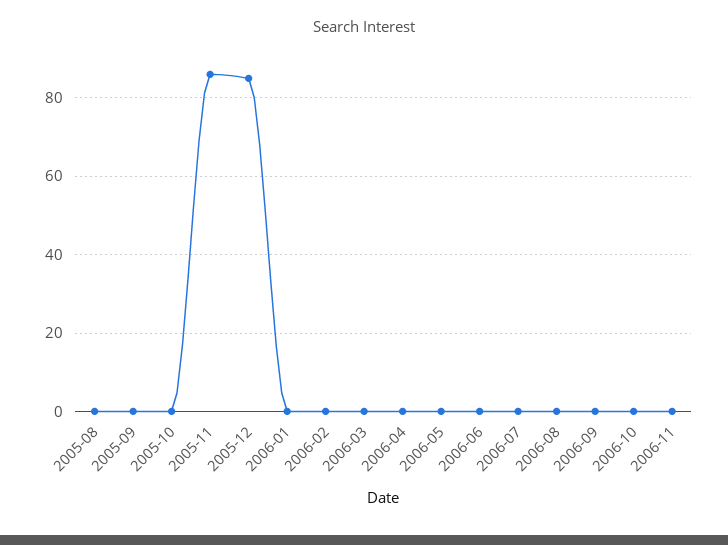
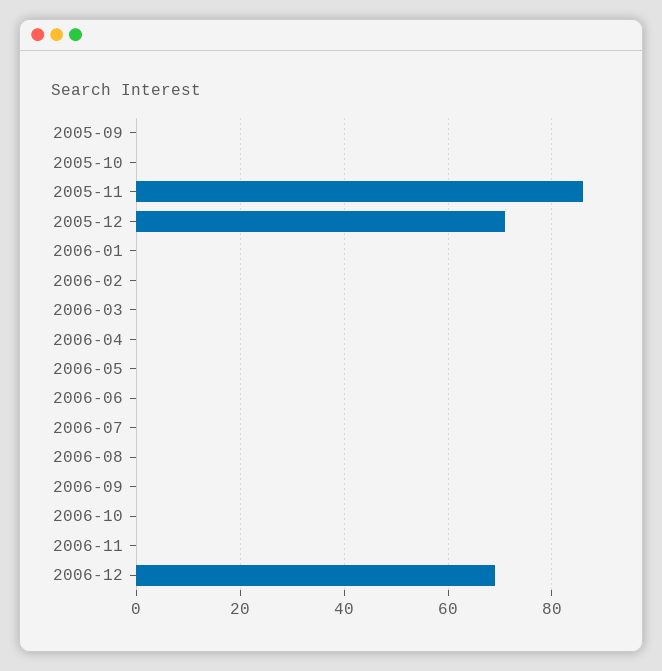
2005-08: 0 -> none
2005-12: 85 -> 70
2006-12: none -> 70

